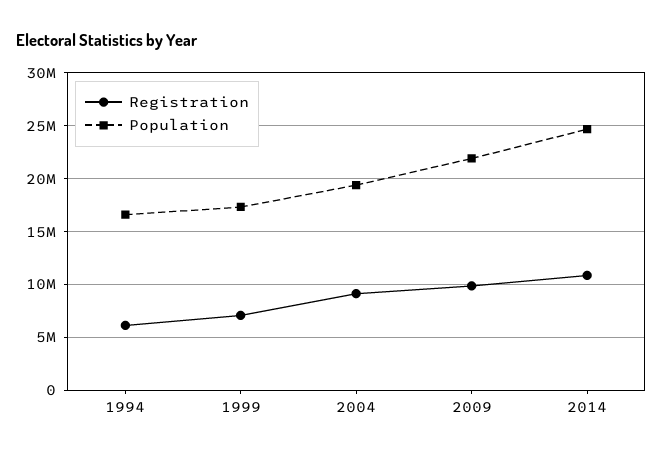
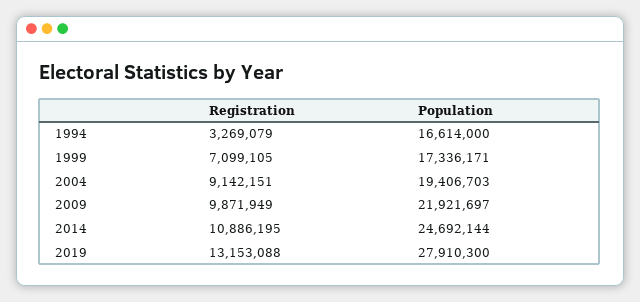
Registration, 1994: 6000000 -> 3269079
Registration, 2019: none -> 13153088
Population, 2019: none -> 27910300

